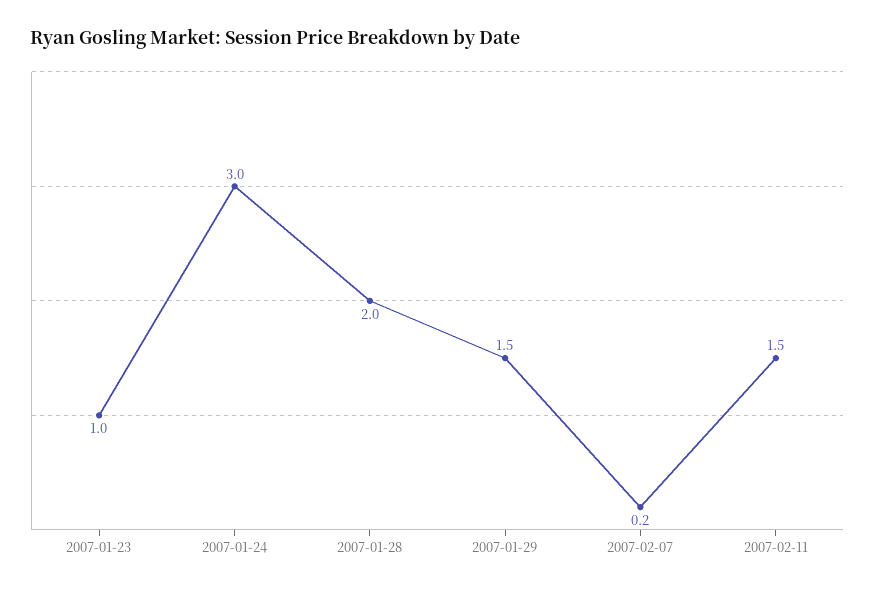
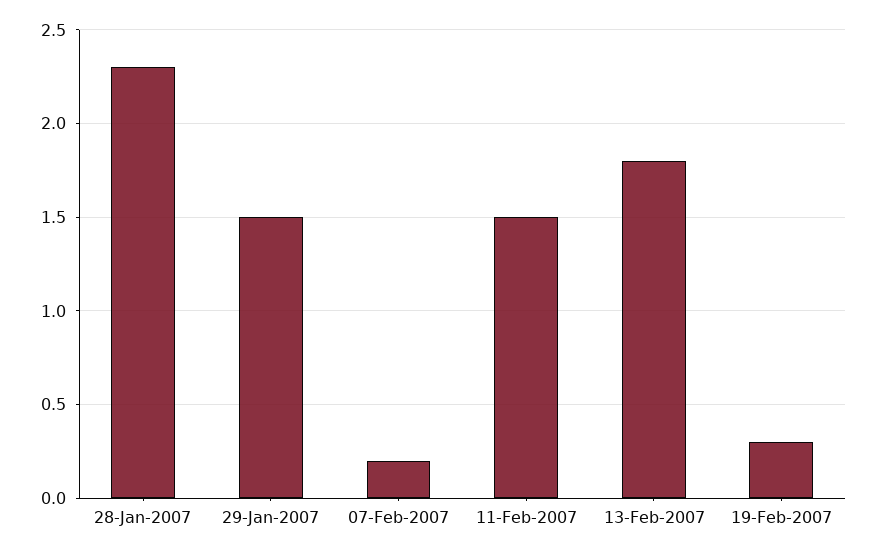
2007-01-23: 1 -> none
2007-01-24: 3 -> none
2007-01-28: 2 -> 2.3
13-Feb-2007: none -> 1.8
19-Feb-2007: none -> 0.3

